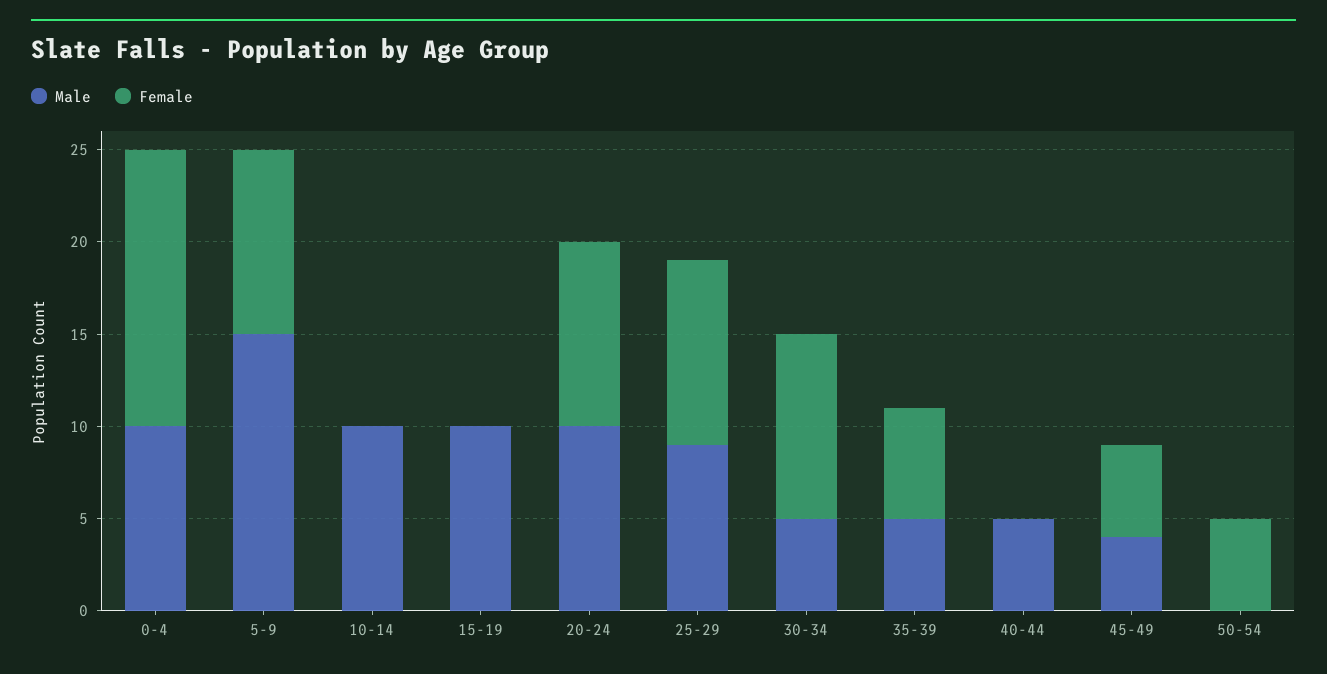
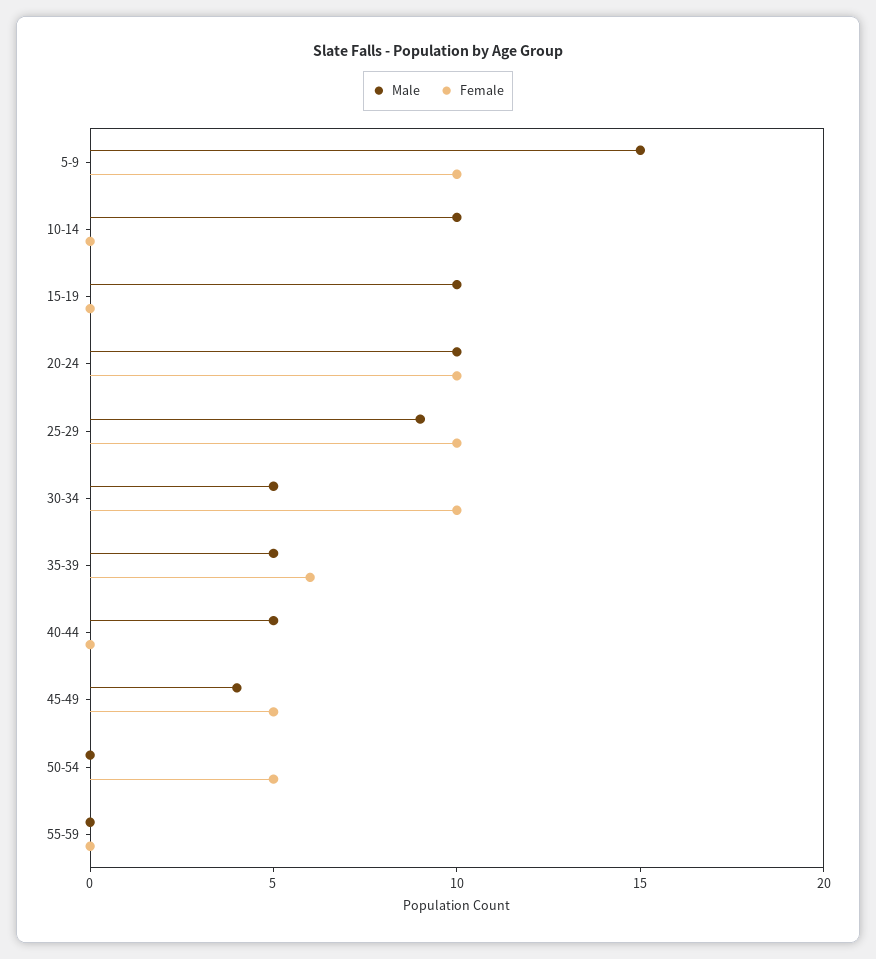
Male, 0-4: 10 -> none
Female, 0-4: 15 -> none
Male, 55-59: none -> 0
Female, 55-59: none -> 0

